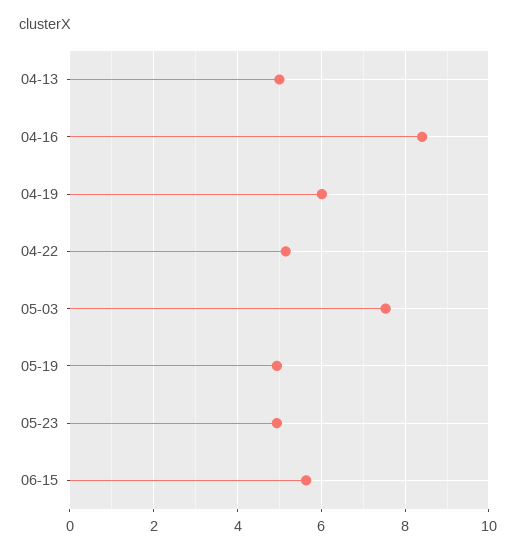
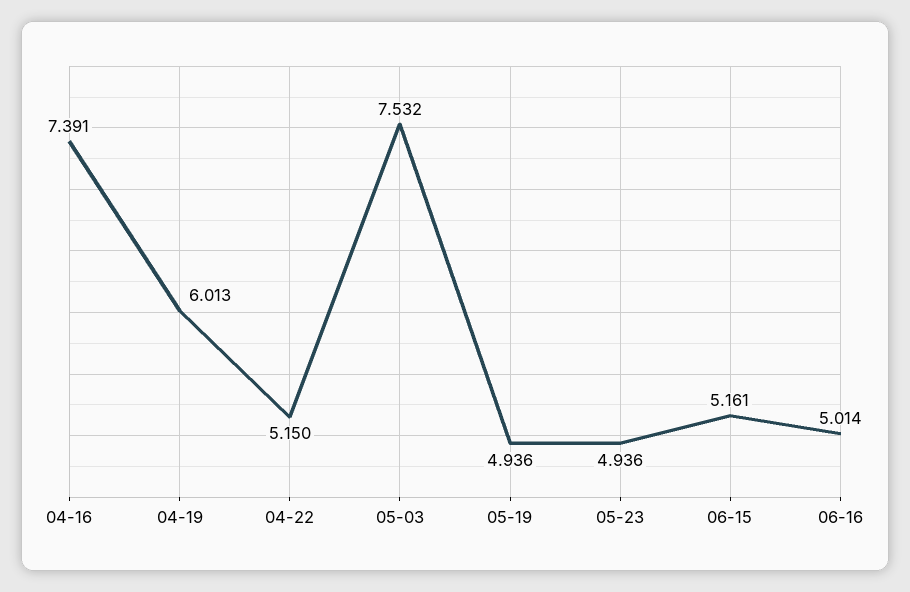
04-13: 5 -> none
04-16: 8.4 -> 7.391
06-15: 5.6 -> 5.161
06-16: none -> 5.014

